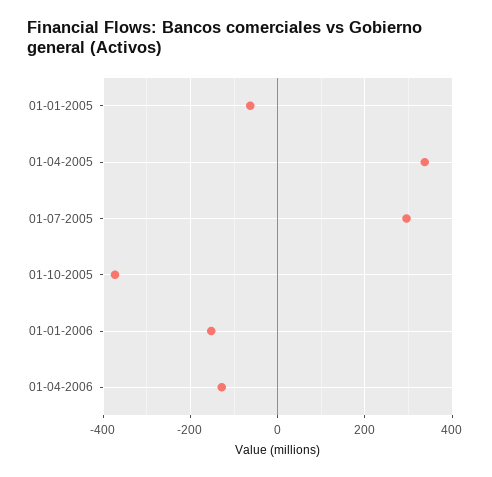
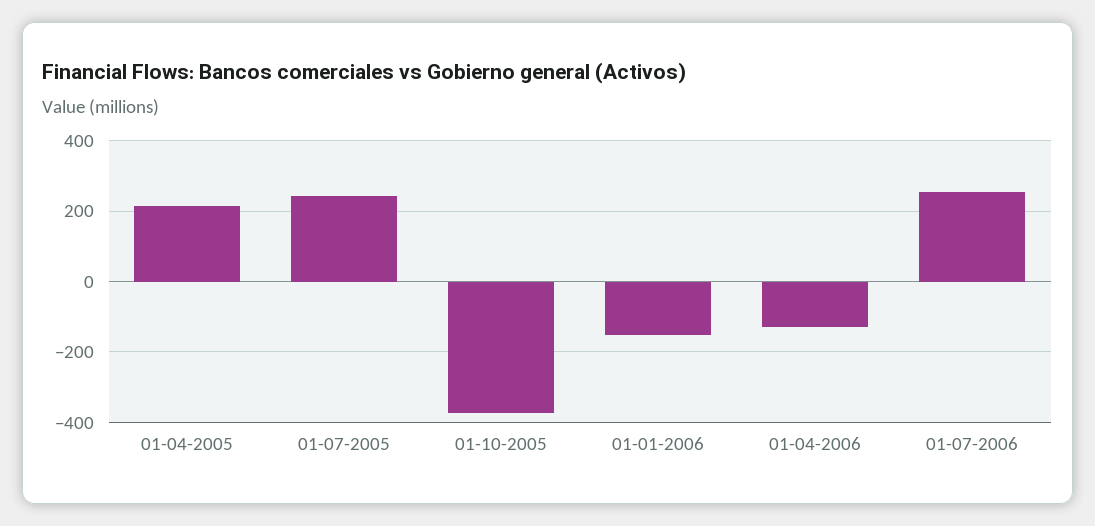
01-01-2005: -60 -> none
01-04-2005: 340 -> 220
01-07-2005: 300 -> 240
01-07-2006: none -> 260

